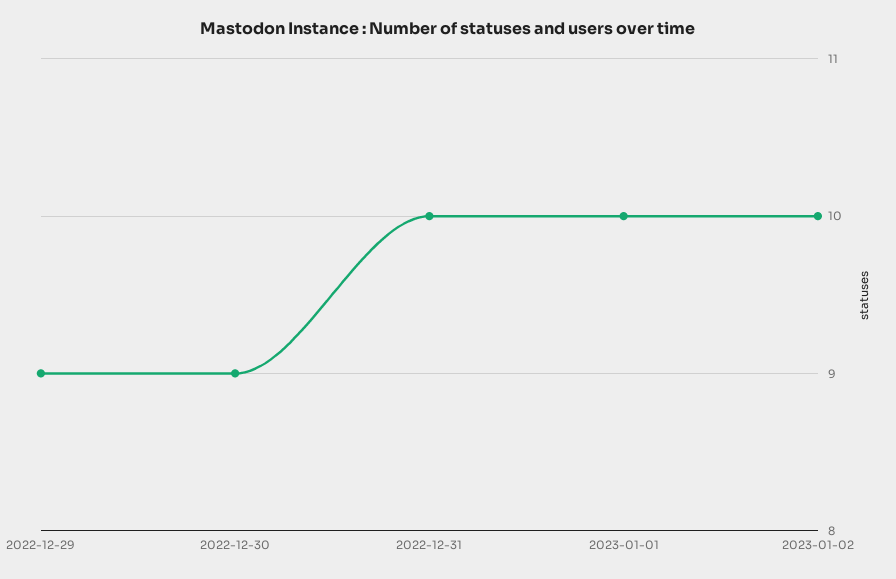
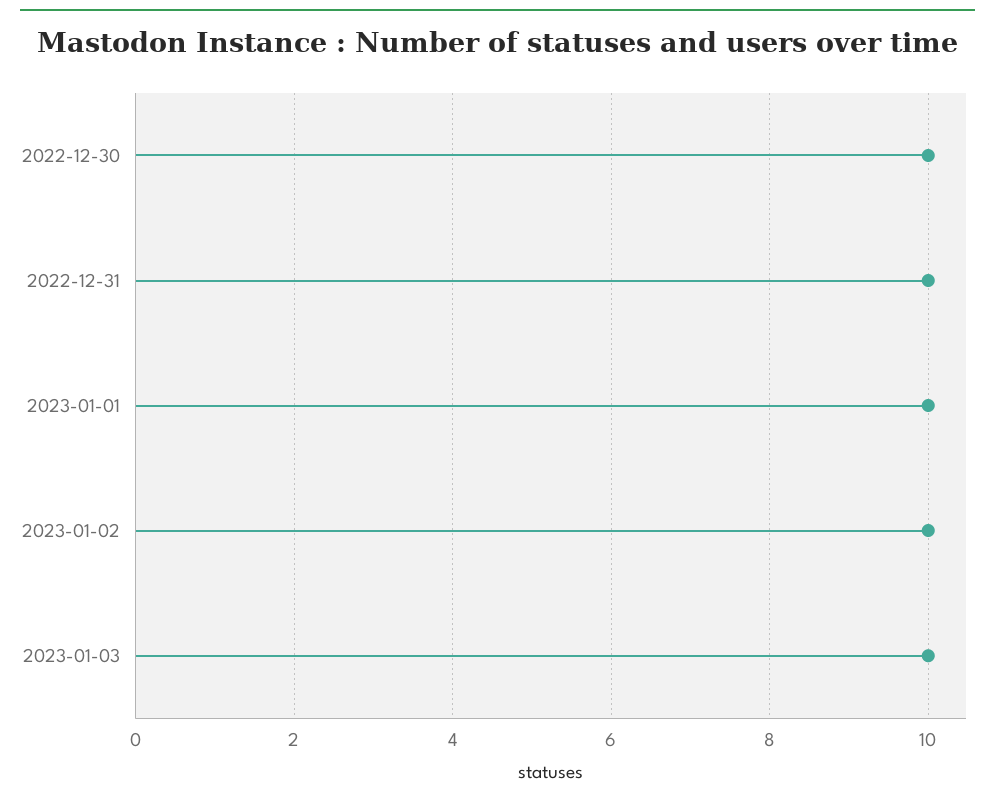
2022-12-29: 9 -> none
2022-12-30: 9 -> 10
2023-01-03: none -> 10

